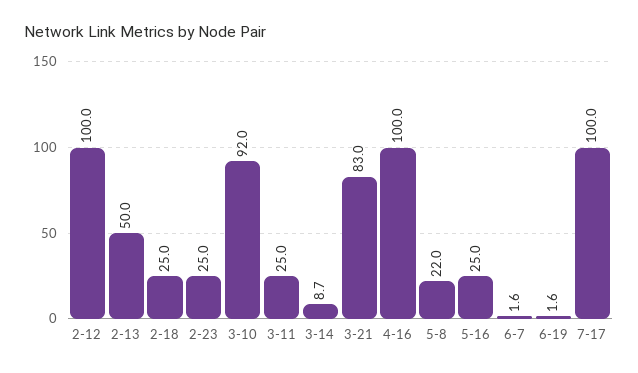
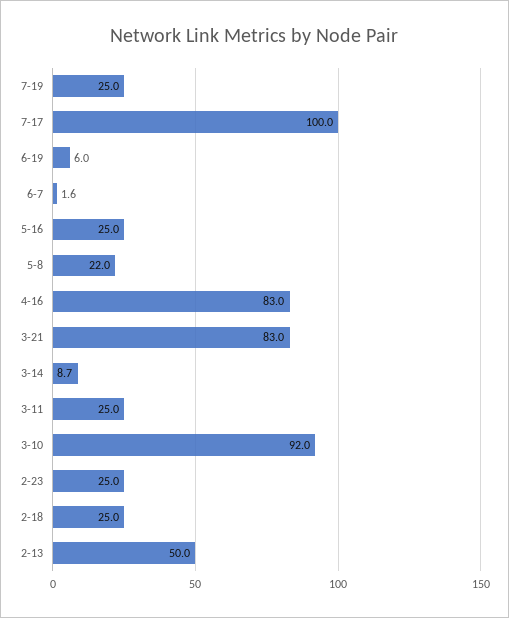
2-12: 100 -> none
4-16: 100 -> 83
6-19: 1.6 -> 6
7-19: none -> 25

